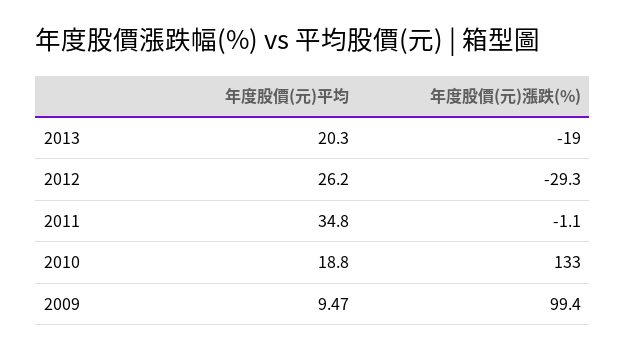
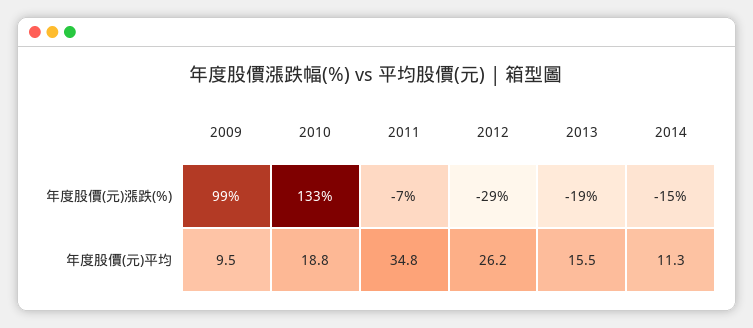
年度股價(元)平均, 2013: 20.3 -> 15.5
年度股價(元)漲跌(%), 2011: -1.1 -> -7
年度股價(元)漲跌(%), 2014: none -> -15
年度股價(元)平均, 2014: none -> 11.3

